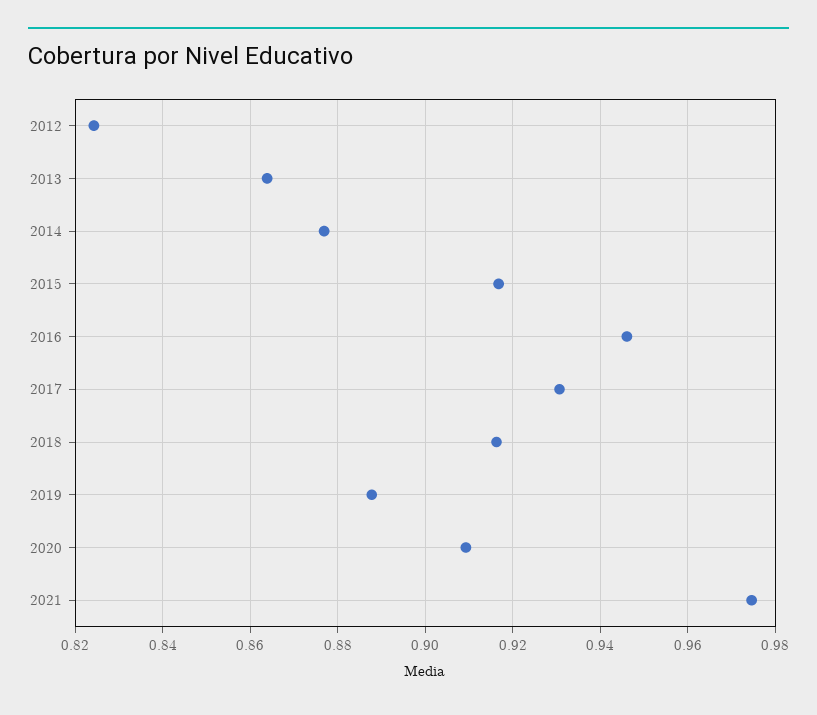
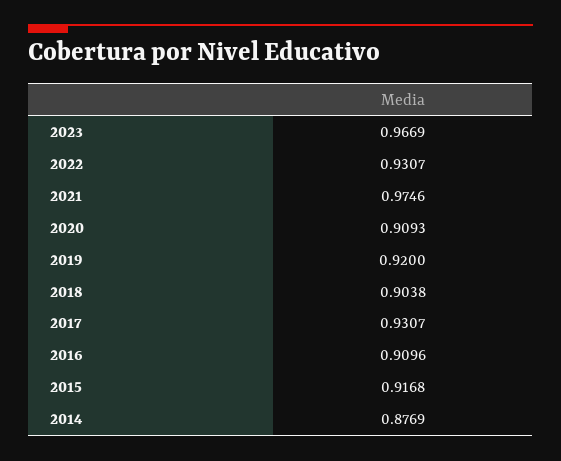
2012: 0.824 -> none
2013: 0.864 -> none
2016: 0.946 -> 0.9096
2018: 0.916 -> 0.9038
2019: 0.888 -> 0.92
2023: none -> 0.9669
2022: none -> 0.9307

